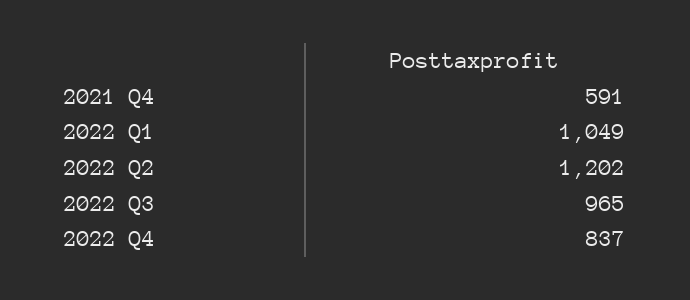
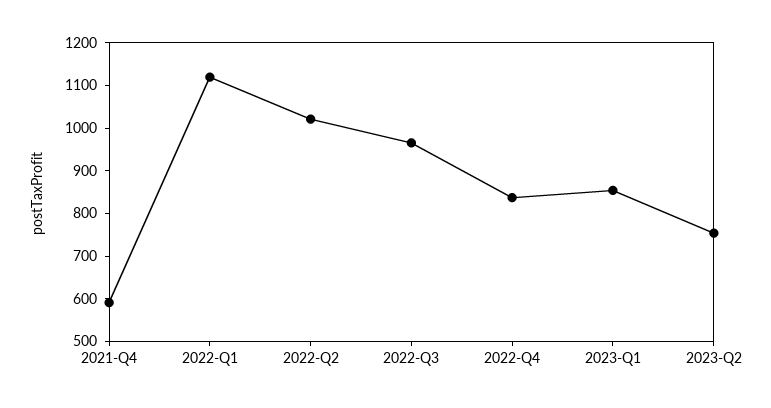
2022 Q1: 1049 -> 1120
2022 Q2: 1202 -> 1020
2023-Q1: none -> 860
2023-Q2: none -> 760

